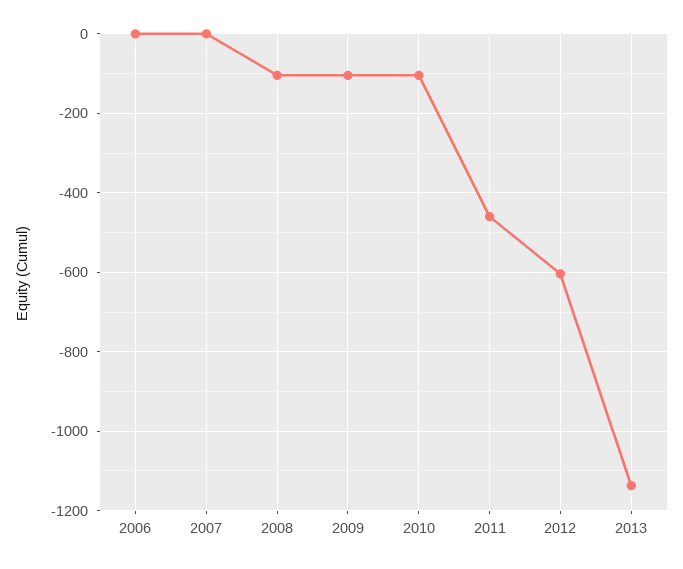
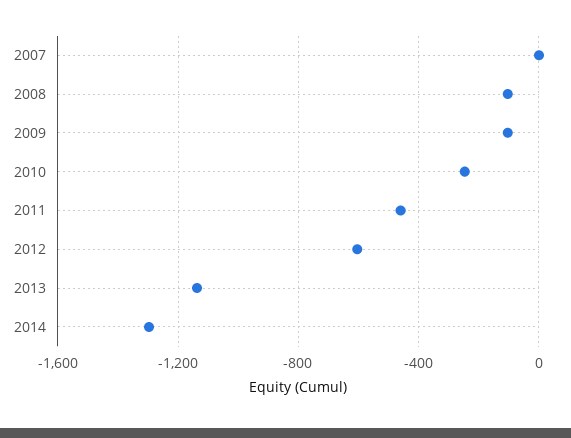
2006: 0 -> none
2010: -100 -> -250
2014: none -> -1300

